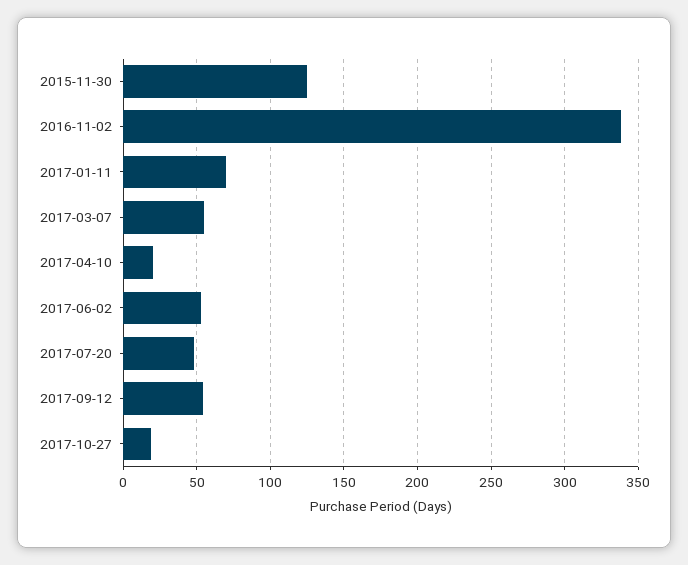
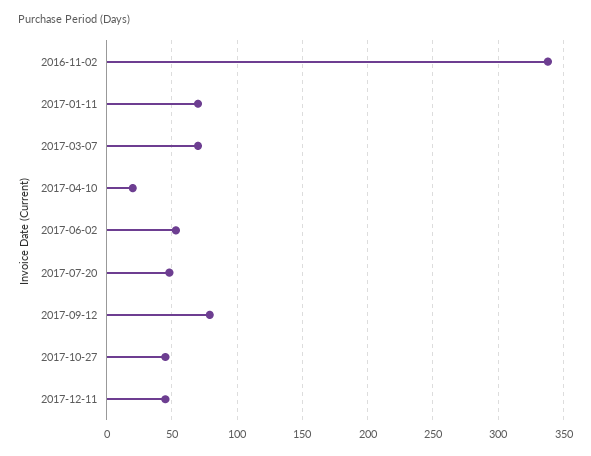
2015-11-30: 125 -> none
2017-03-07: 55 -> 70
2017-09-12: 55 -> 80
2017-10-27: 20 -> 45
2017-12-11: none -> 45

